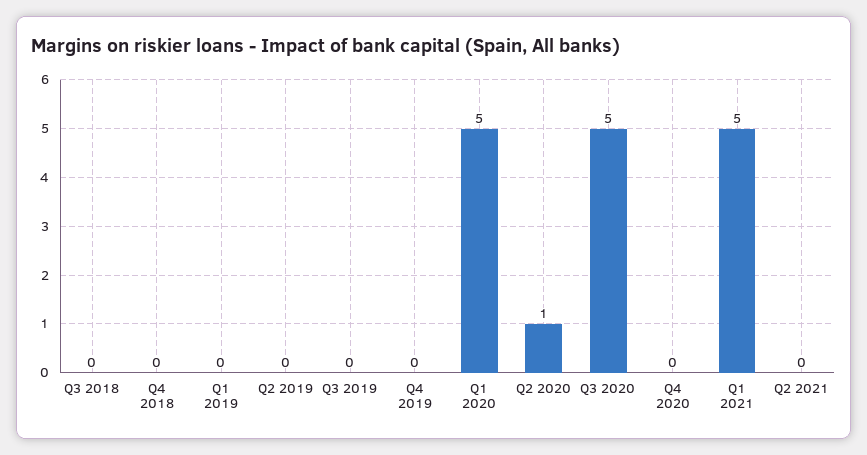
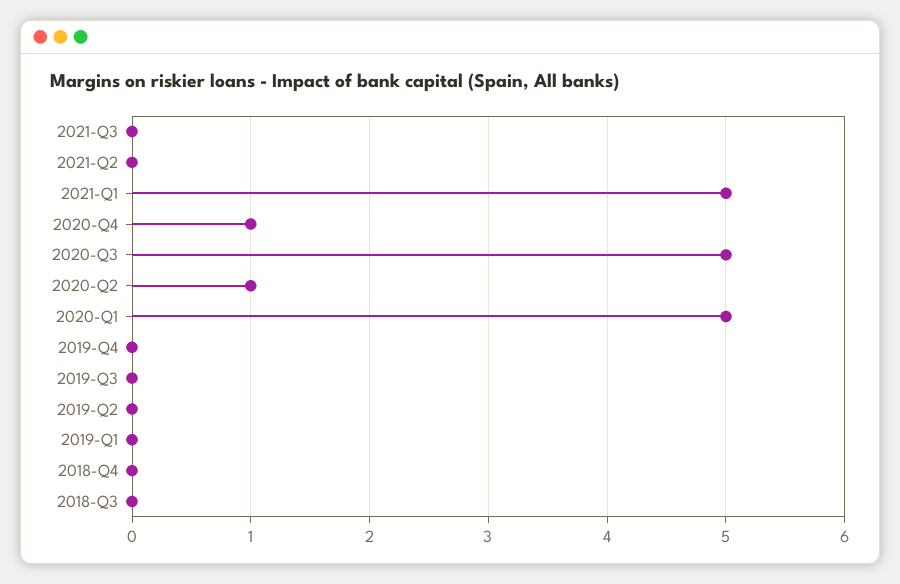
Q4 2020: 0 -> 1
2021-Q3: none -> 0

